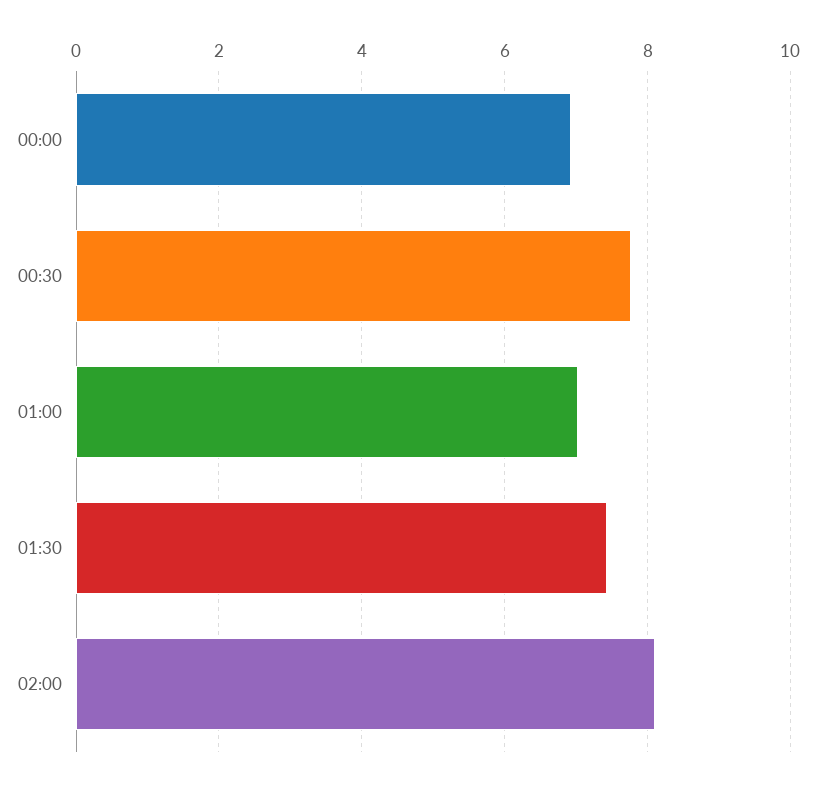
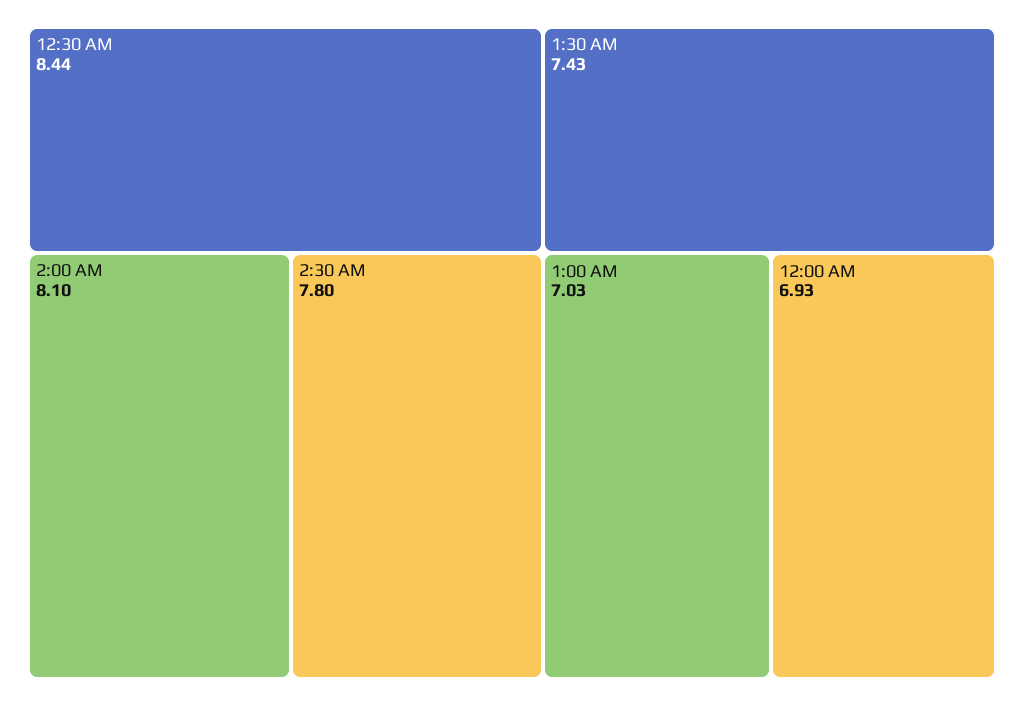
00:30: 7.8 -> 8.44
2:30 AM: none -> 7.8

